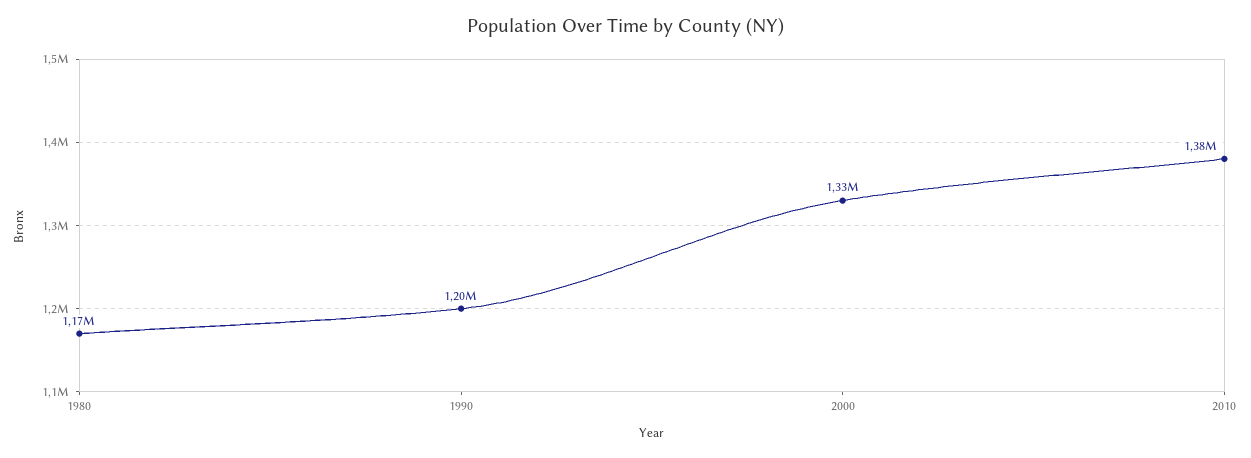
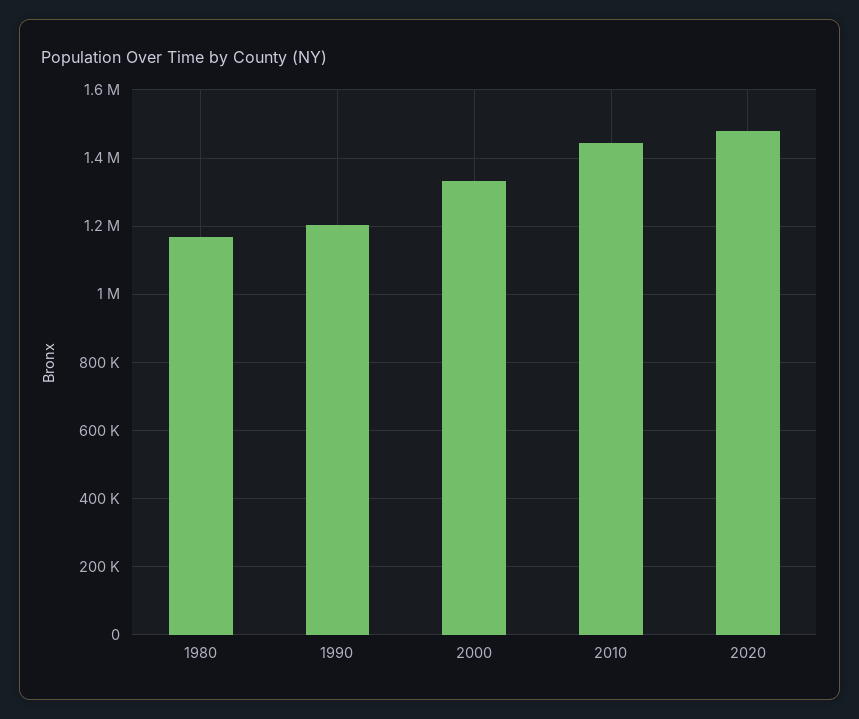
2010: 1380000 -> 1440000
2020: none -> 1480000

